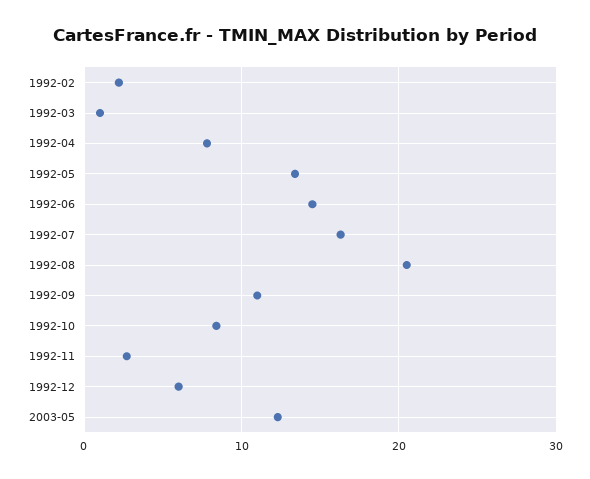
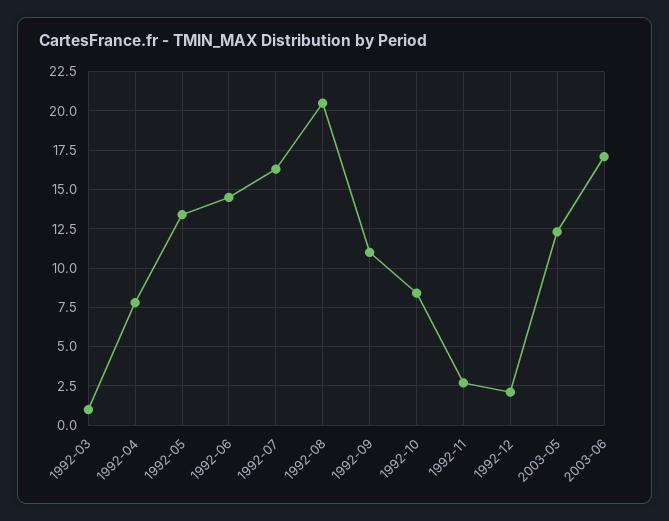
1992-02: 2 -> none
1992-12: 6 -> 2
2003-06: none -> 17

